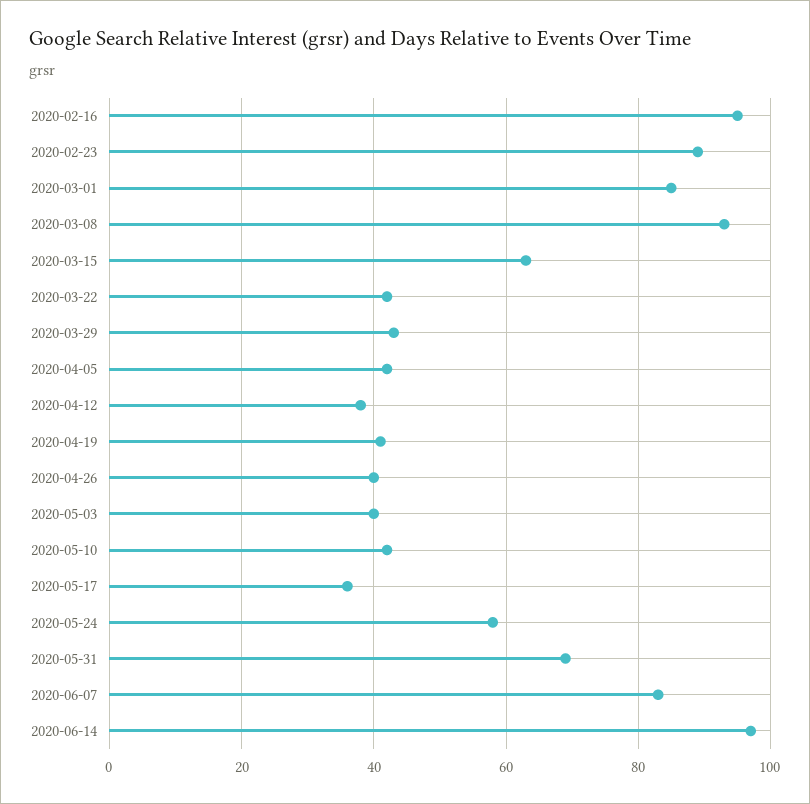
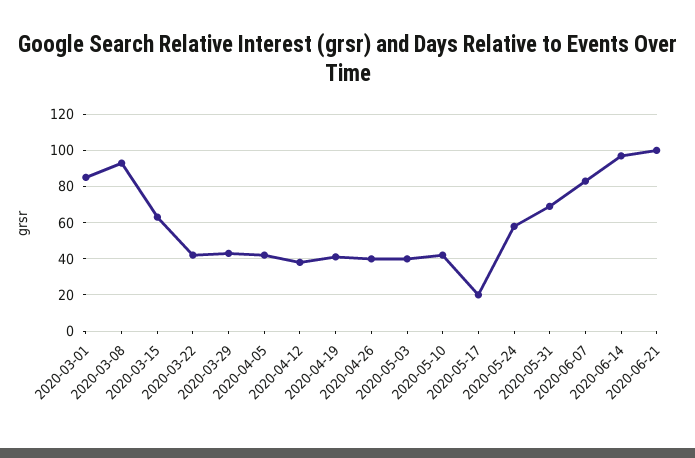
2020-02-16: 95 -> none
2020-02-23: 90 -> none
2020-05-17: 35 -> 20
2020-06-21: none -> 100

